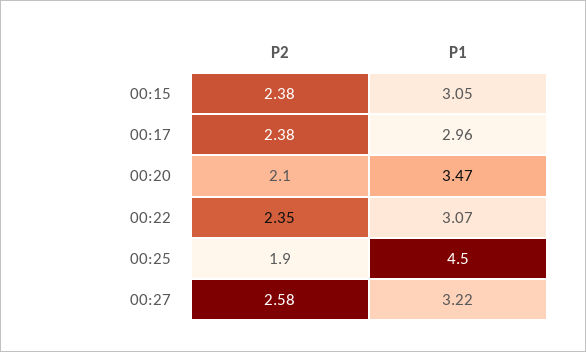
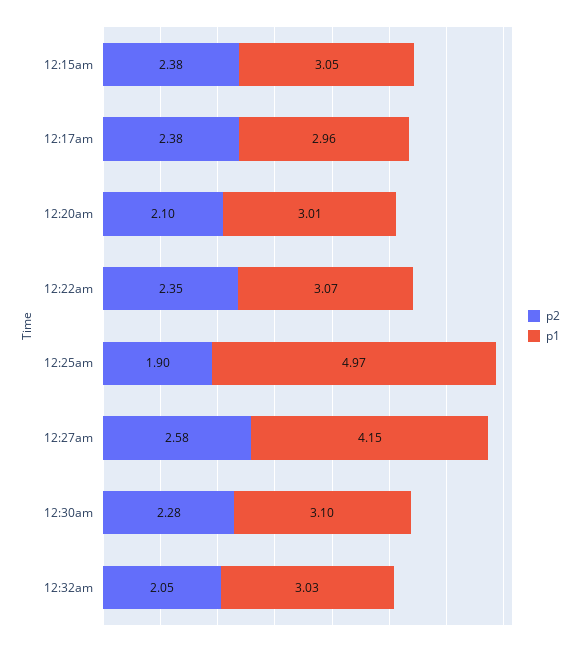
P1, 00:20: 3.47 -> 3.01
P1, 00:25: 4.5 -> 4.97
P1, 00:27: 3.22 -> 4.15
P2, 12:30am: none -> 2.28
P1, 12:30am: none -> 3.1
P2, 12:32am: none -> 2.05
P1, 12:32am: none -> 3.03

